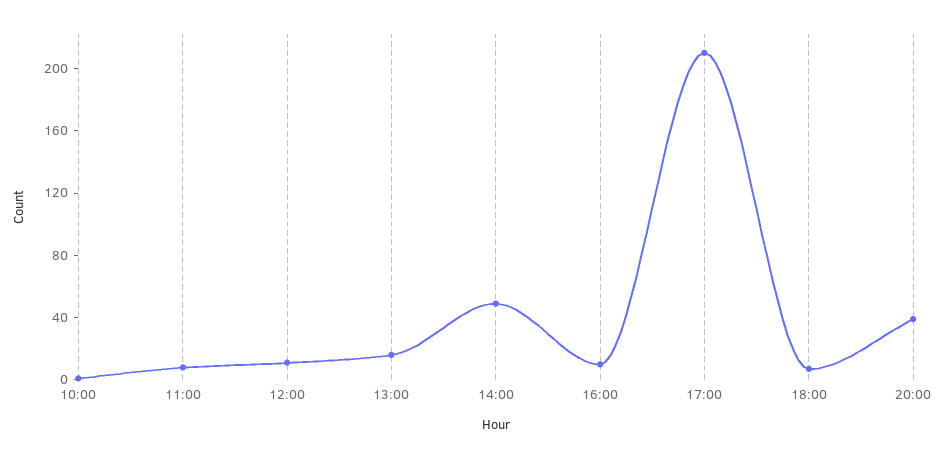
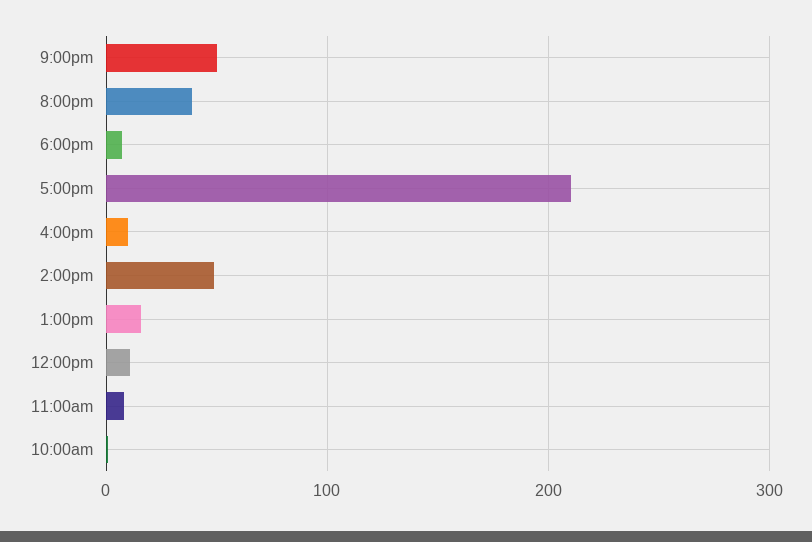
9:00pm: none -> 50

